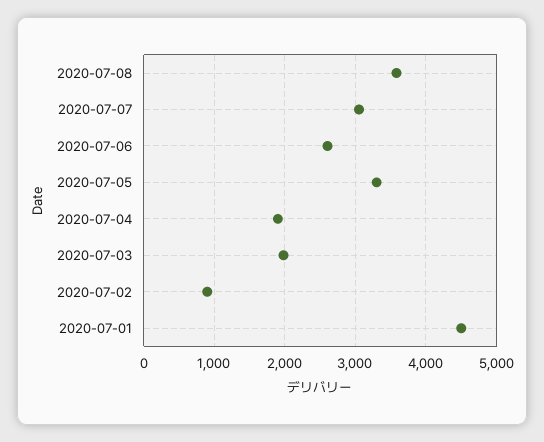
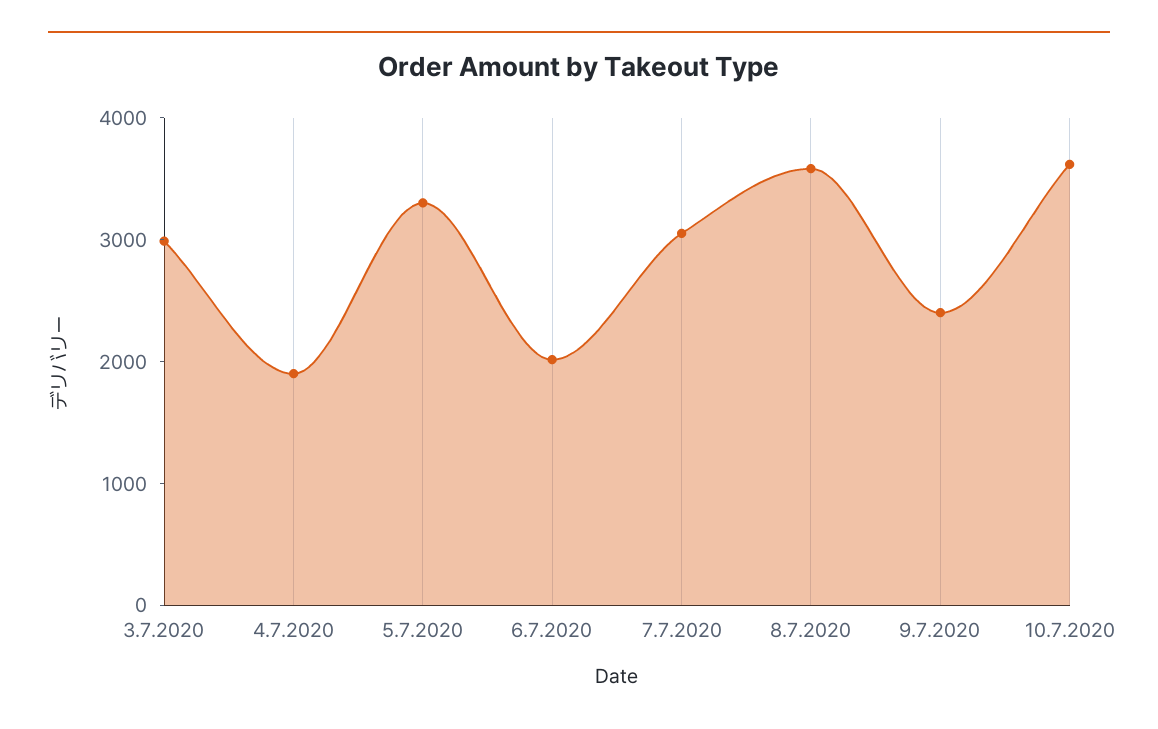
2020-07-06: 2600 -> 2000
2020-07-03: 2000 -> 3000
2020-07-02: 900 -> none
2020-07-01: 4500 -> none
9.7.2020: none -> 2400
10.7.2020: none -> 3600

